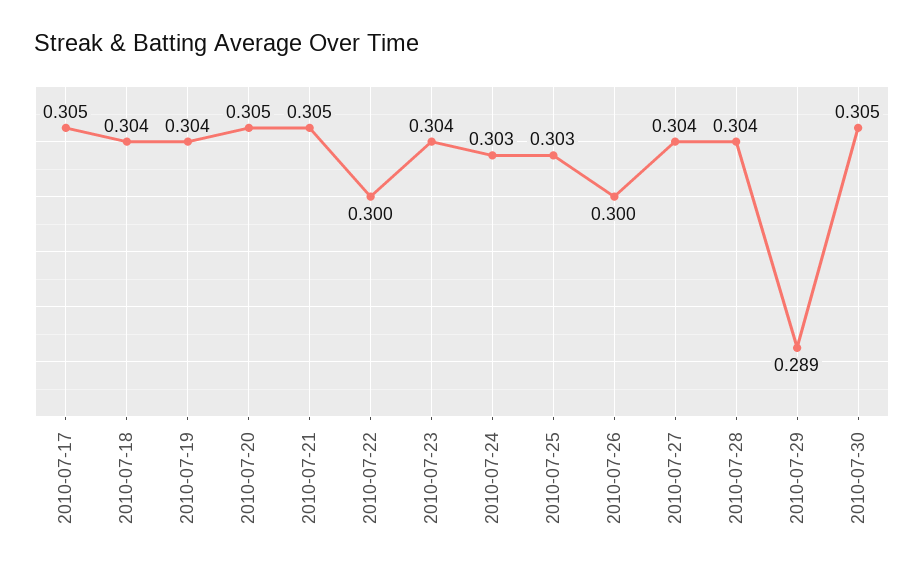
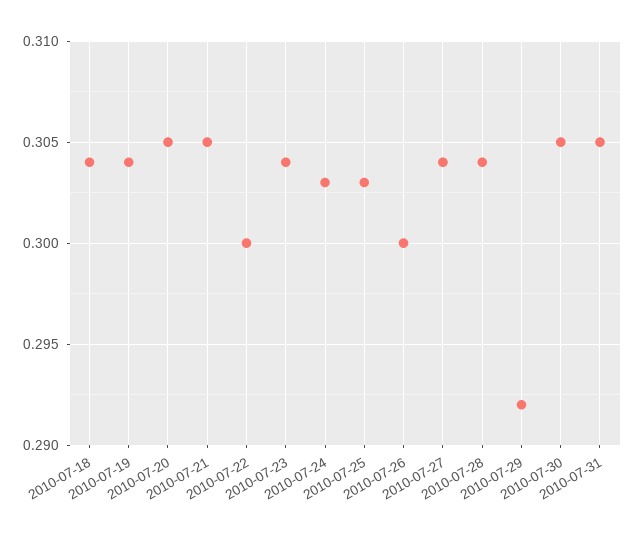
2010-07-17: 0.305 -> none
2010-07-29: 0.289 -> 0.292
2010-07-31: none -> 0.305

